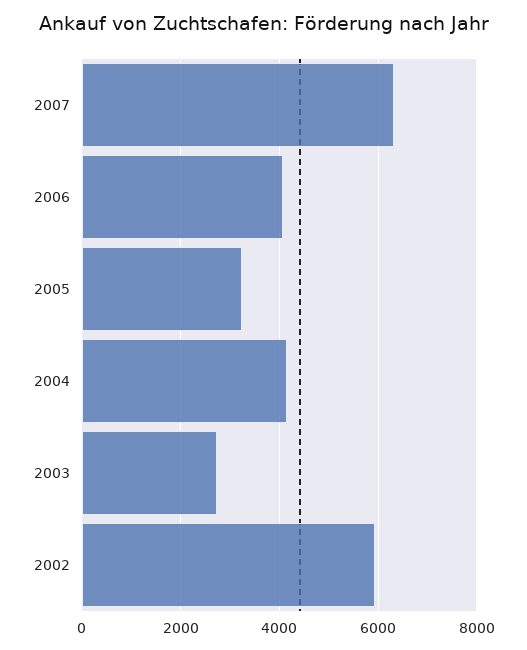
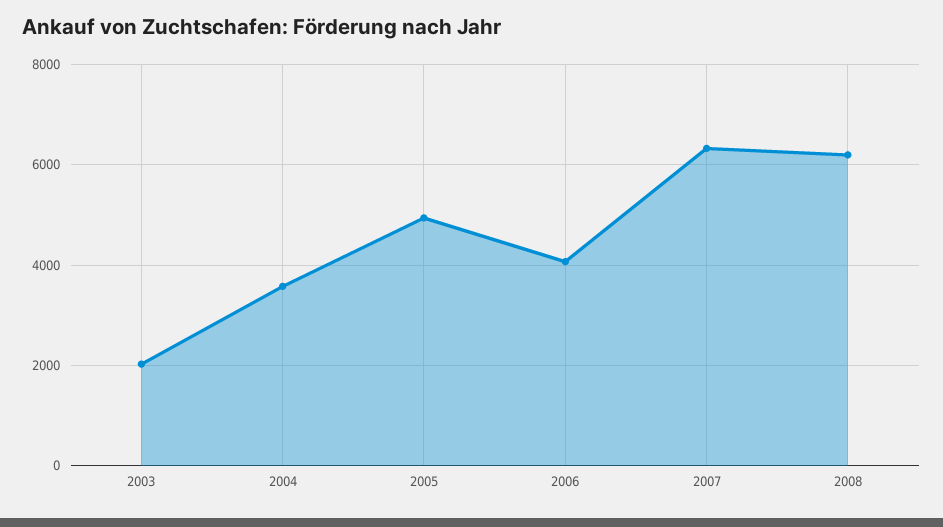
2005: 3200 -> 5000
2004: 4200 -> 3600
2003: 2800 -> 2000
2002: 6000 -> none
2008: none -> 6200

